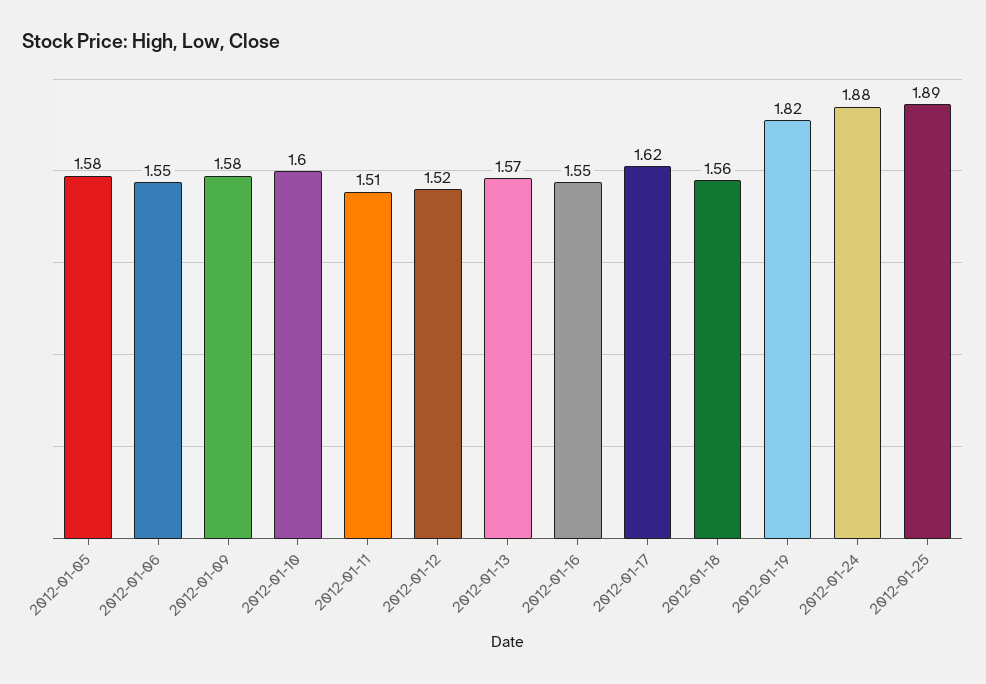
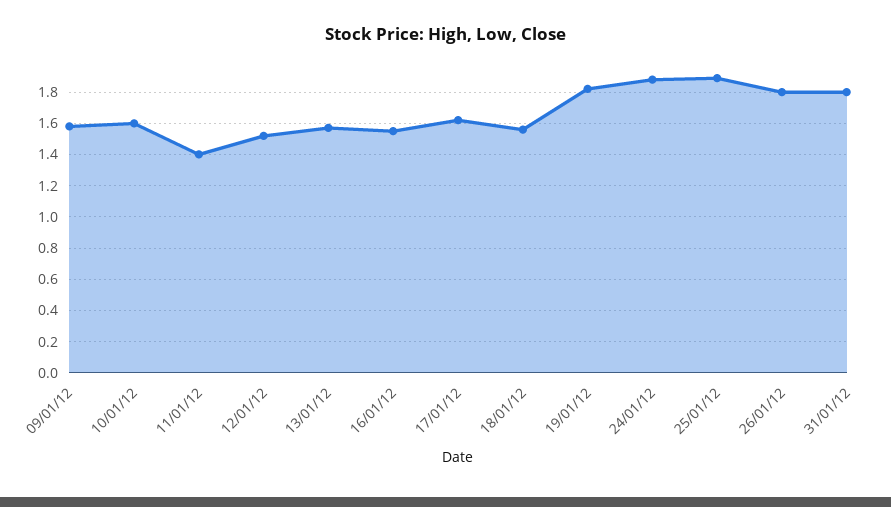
2012-01-05: 1.58 -> none
2012-01-06: 1.55 -> none
2012-01-11: 1.51 -> 1.4
26/01/12: none -> 1.8
31/01/12: none -> 1.8

